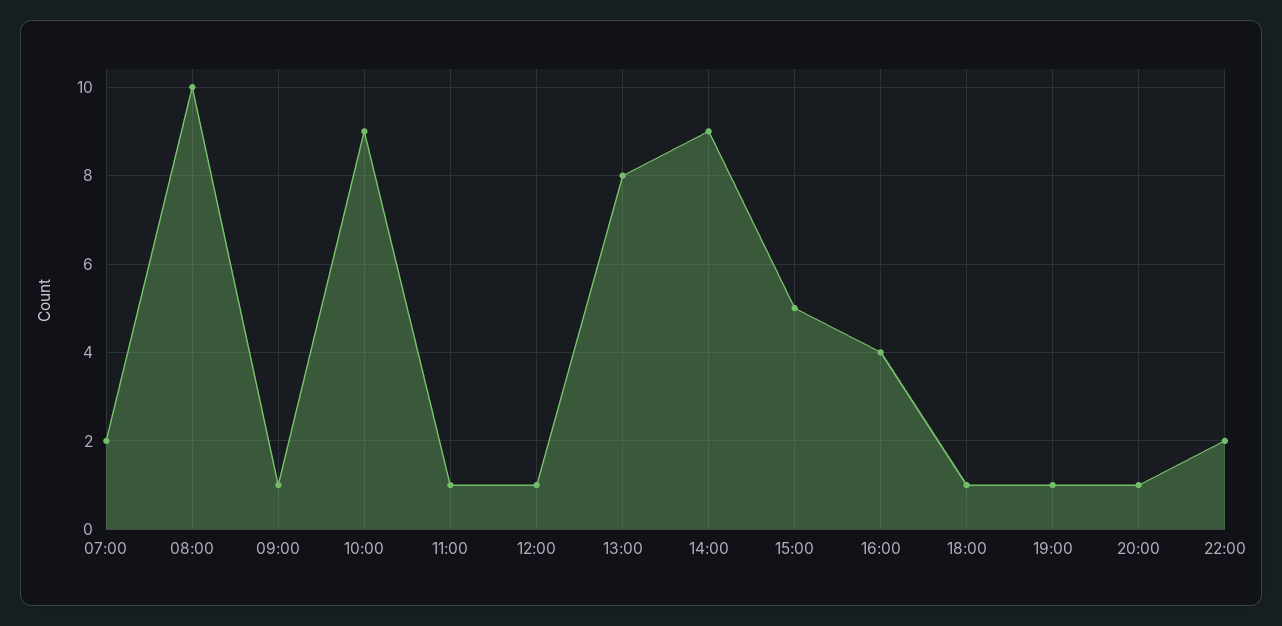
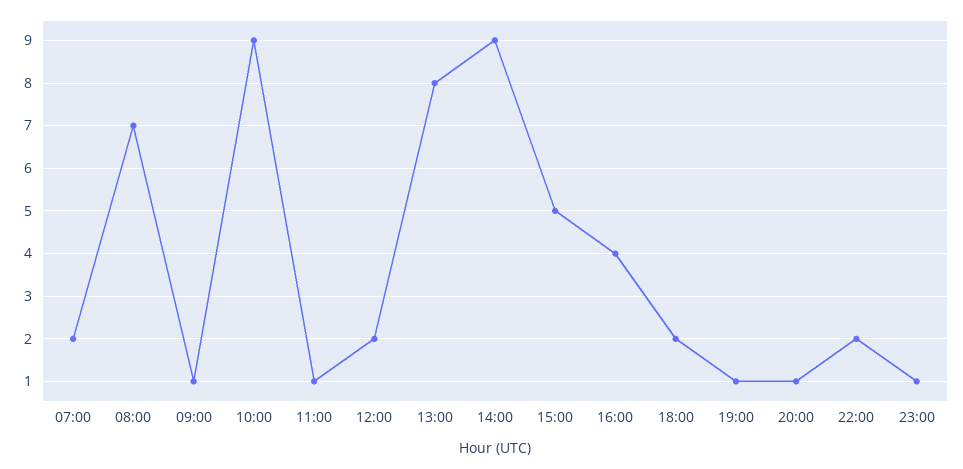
08:00: 10 -> 7
12:00: 1 -> 2
18:00: 1 -> 2
23:00: none -> 1

